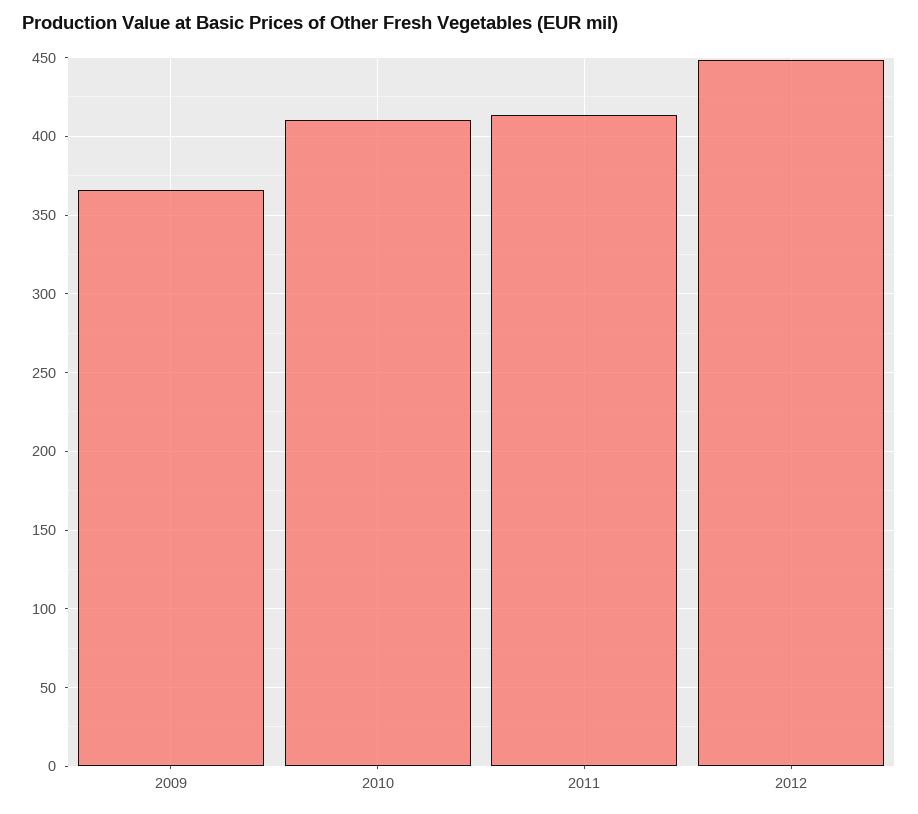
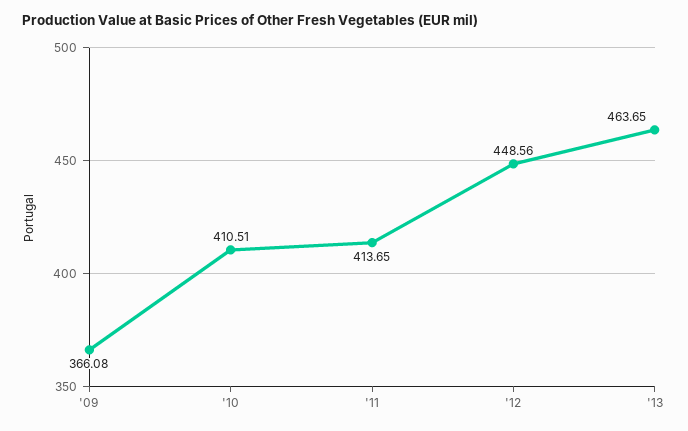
'13: none -> 463.65

